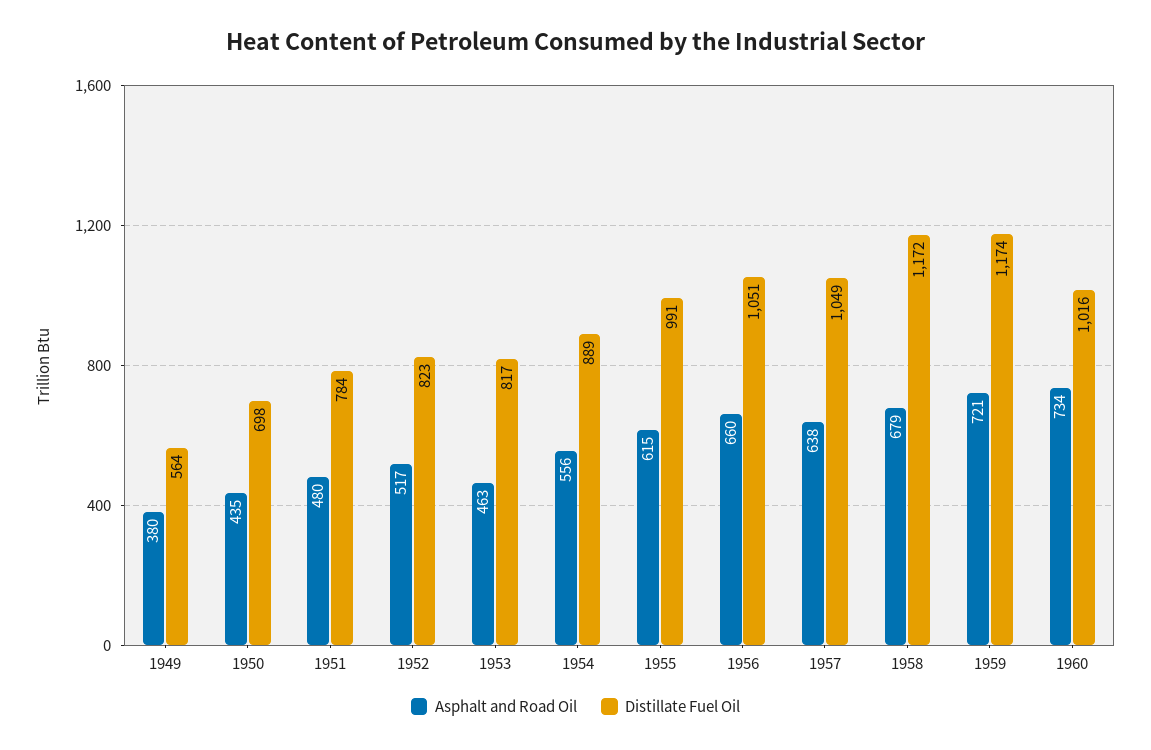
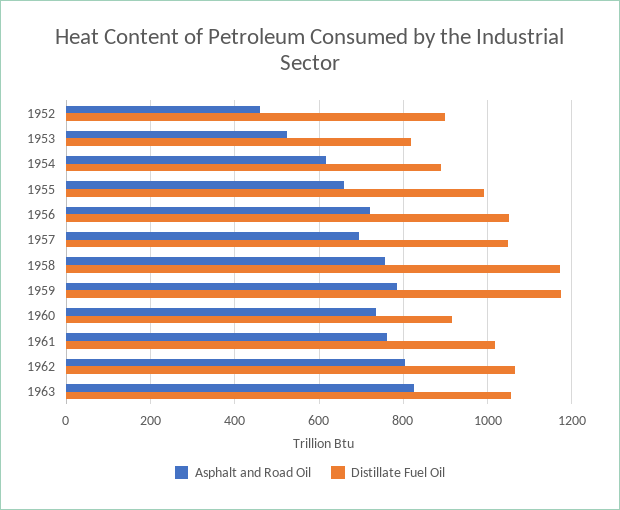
Asphalt and Road Oil, 1949: 380 -> none
Distillate Fuel Oil, 1949: 564 -> none
Asphalt and Road Oil, 1950: 435 -> none
Distillate Fuel Oil, 1950: 698 -> none
Asphalt and Road Oil, 1951: 480 -> none
Distillate Fuel Oil, 1951: 784 -> none
Asphalt and Road Oil, 1952: 517 -> 460
Distillate Fuel Oil, 1952: 823 -> 900
Asphalt and Road Oil, 1953: 463 -> 520
Asphalt and Road Oil, 1954: 556 -> 620
Asphalt and Road Oil, 1955: 615 -> 660
Asphalt and Road Oil, 1956: 660 -> 720
Asphalt and Road Oil, 1957: 638 -> 700
Asphalt and Road Oil, 1958: 679 -> 760
Asphalt and Road Oil, 1959: 721 -> 780
Distillate Fuel Oil, 1960: 1016 -> 920
Asphalt and Road Oil, 1961: none -> 760
Distillate Fuel Oil, 1961: none -> 1020
Asphalt and Road Oil, 1962: none -> 800
Distillate Fuel Oil, 1962: none -> 1060
Asphalt and Road Oil, 1963: none -> 820
Distillate Fuel Oil, 1963: none -> 1060

